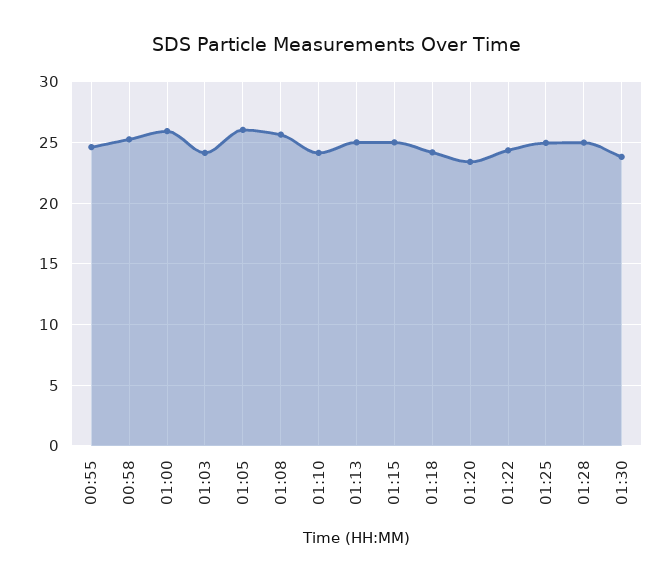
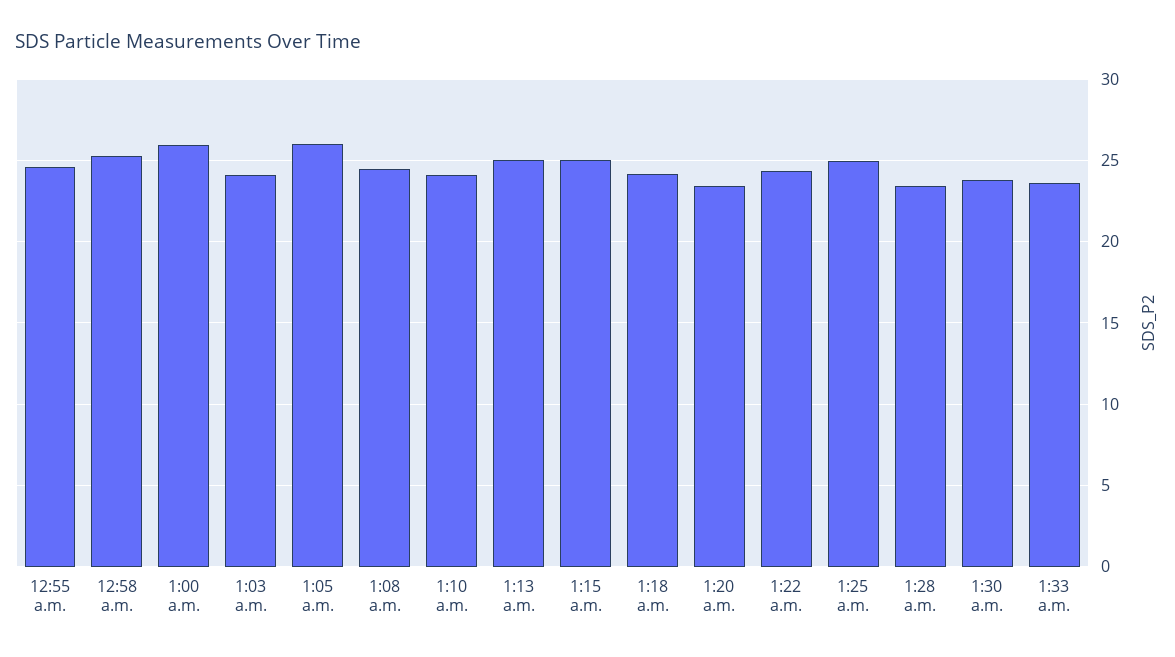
01:08: 25.5 -> 24.5
01:28: 25 -> 23.5
1:33 a.m.: none -> 23.5

